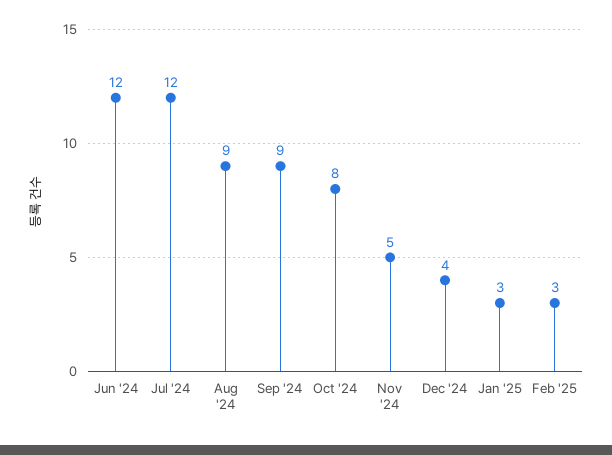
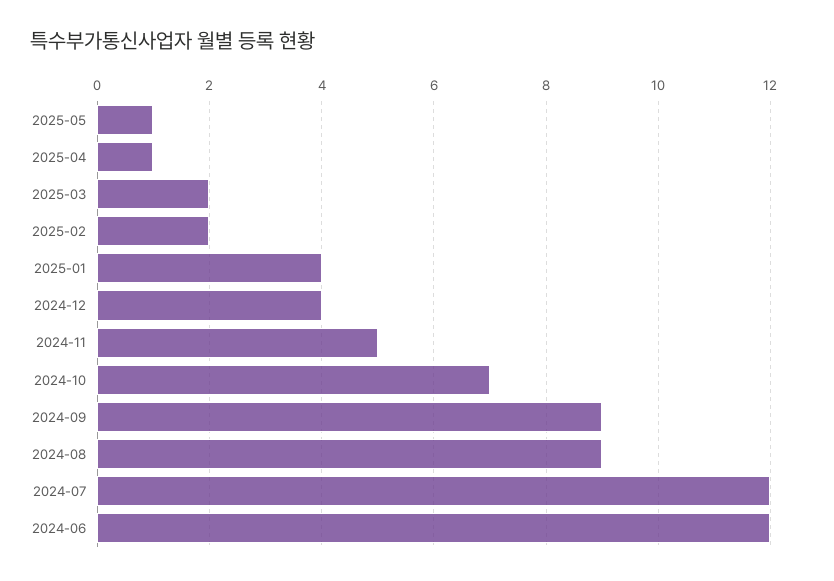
Oct '24: 8 -> 7
Jan '25: 3 -> 4
Feb '25: 3 -> 2
2025-05: none -> 1
2025-04: none -> 1
2025-03: none -> 2

